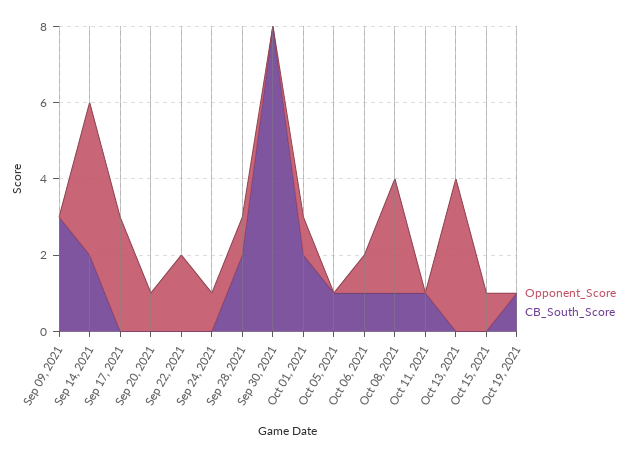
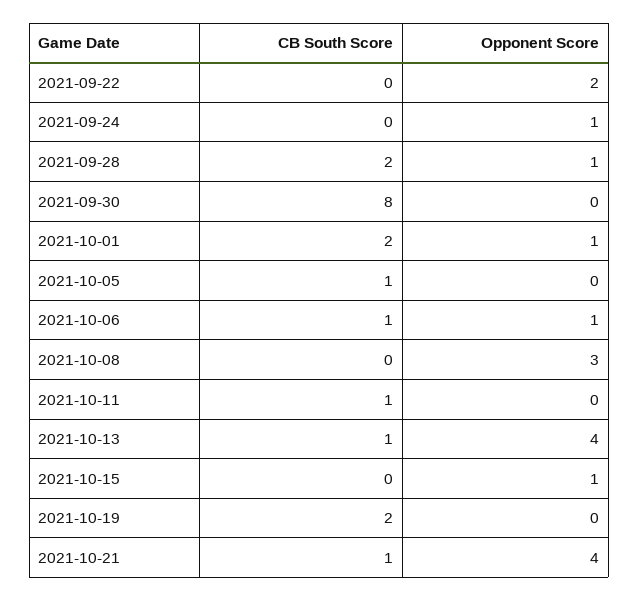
Opponent_Score, Sep 09, 2021: 0 -> none
CB_South_Score, Sep 09, 2021: 3 -> none
Opponent_Score, Sep 14, 2021: 4 -> none
CB_South_Score, Sep 14, 2021: 2 -> none
Opponent_Score, Sep 17, 2021: 3 -> none
CB_South_Score, Sep 17, 2021: 0 -> none
Opponent_Score, Sep 20, 2021: 1 -> none
CB_South_Score, Sep 20, 2021: 0 -> none
CB_South_Score, Oct 08, 2021: 1 -> 0
CB_South_Score, Oct 13, 2021: 0 -> 1
CB_South_Score, Oct 19, 2021: 1 -> 2
CB_South_Score, 2021-10-21: none -> 1
Opponent_Score, 2021-10-21: none -> 4

